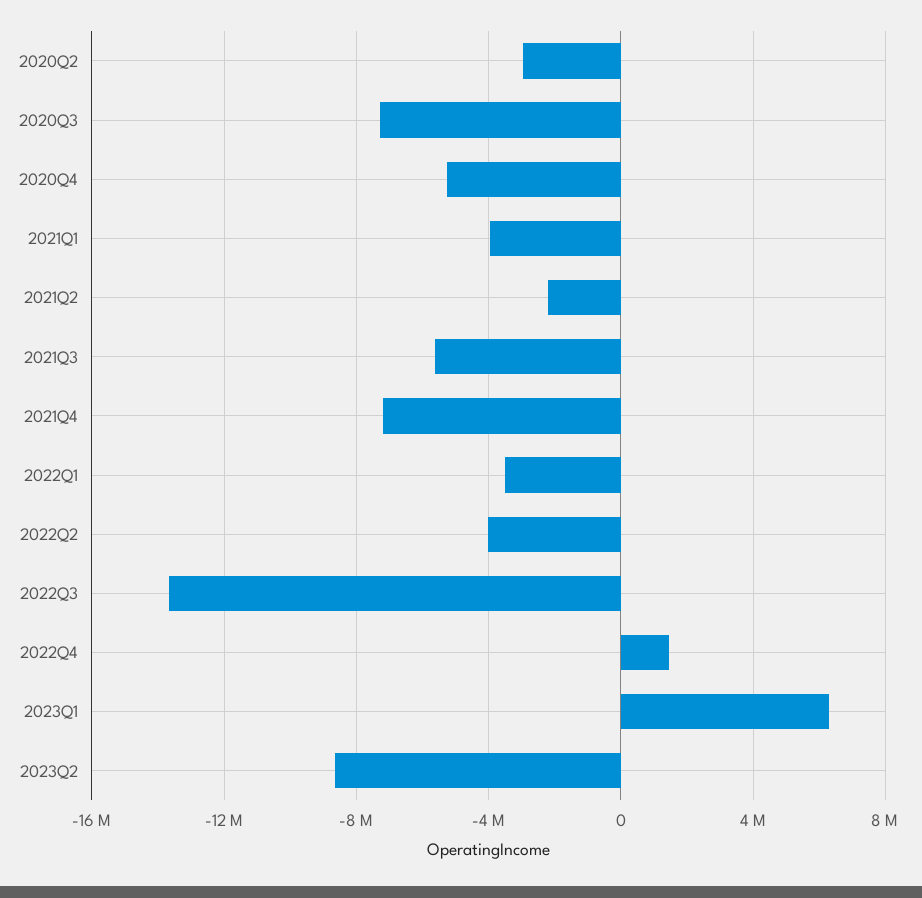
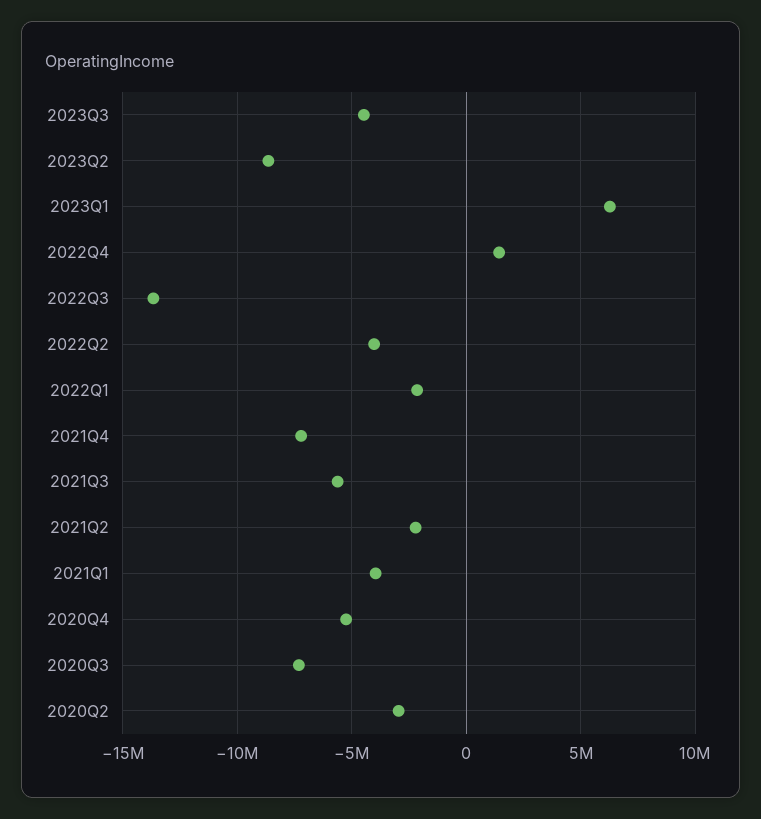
2022Q1: -3500000 -> -2000000
2023Q3: none -> -4500000

